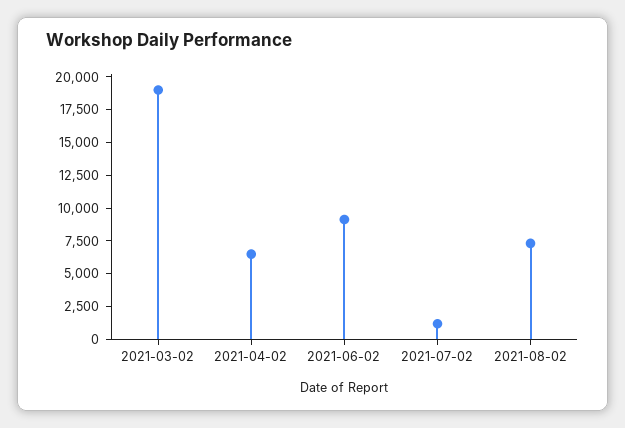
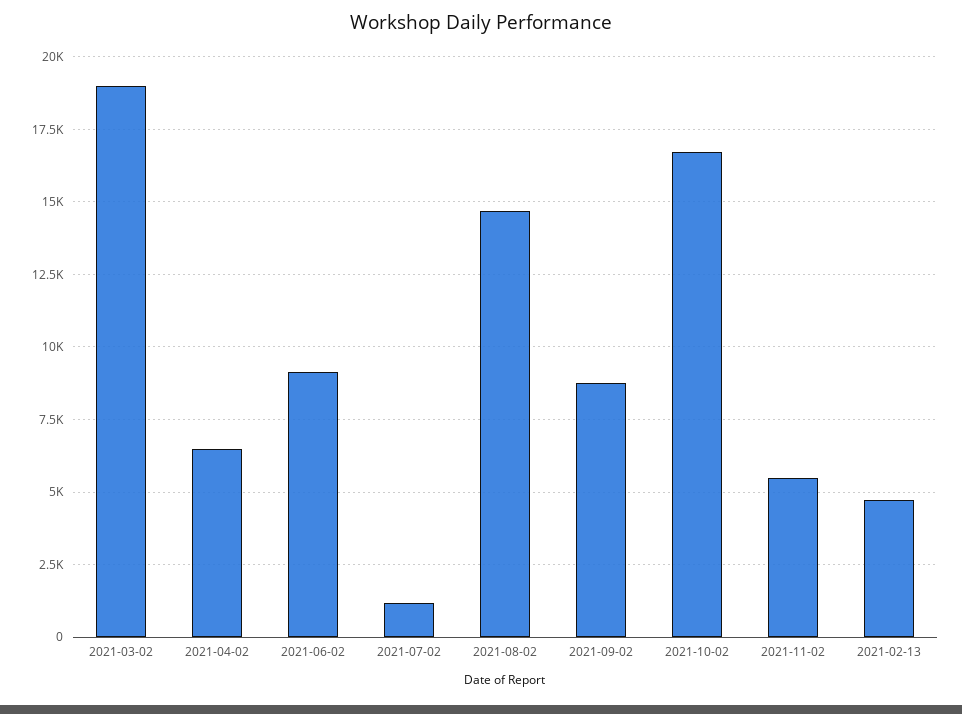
2021-08-02: 7500 -> 14750
2021-09-02: none -> 8750
2021-10-02: none -> 16750
2021-11-02: none -> 5500
2021-02-13: none -> 4750

